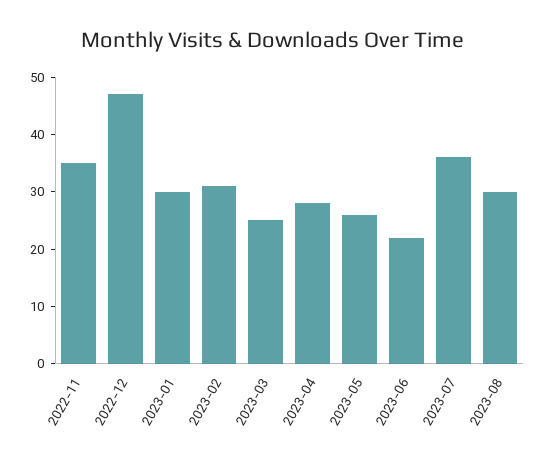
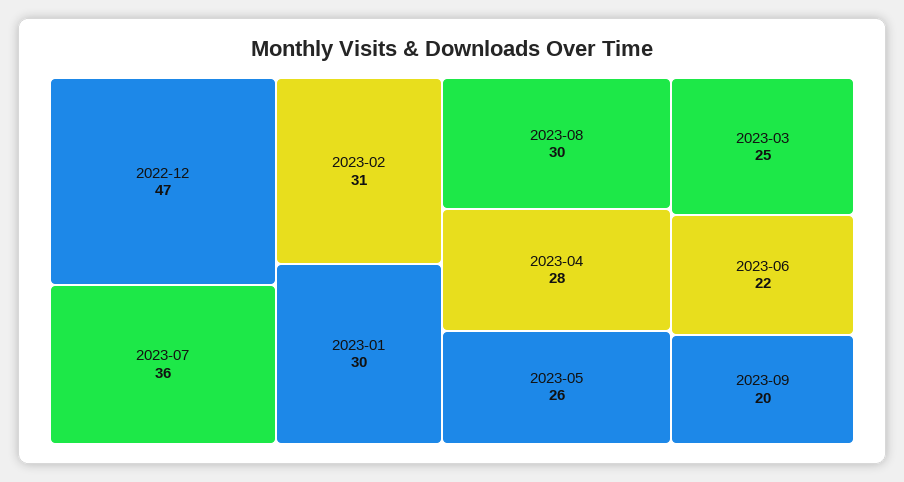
2022-11: 35 -> none
2023-09: none -> 20

